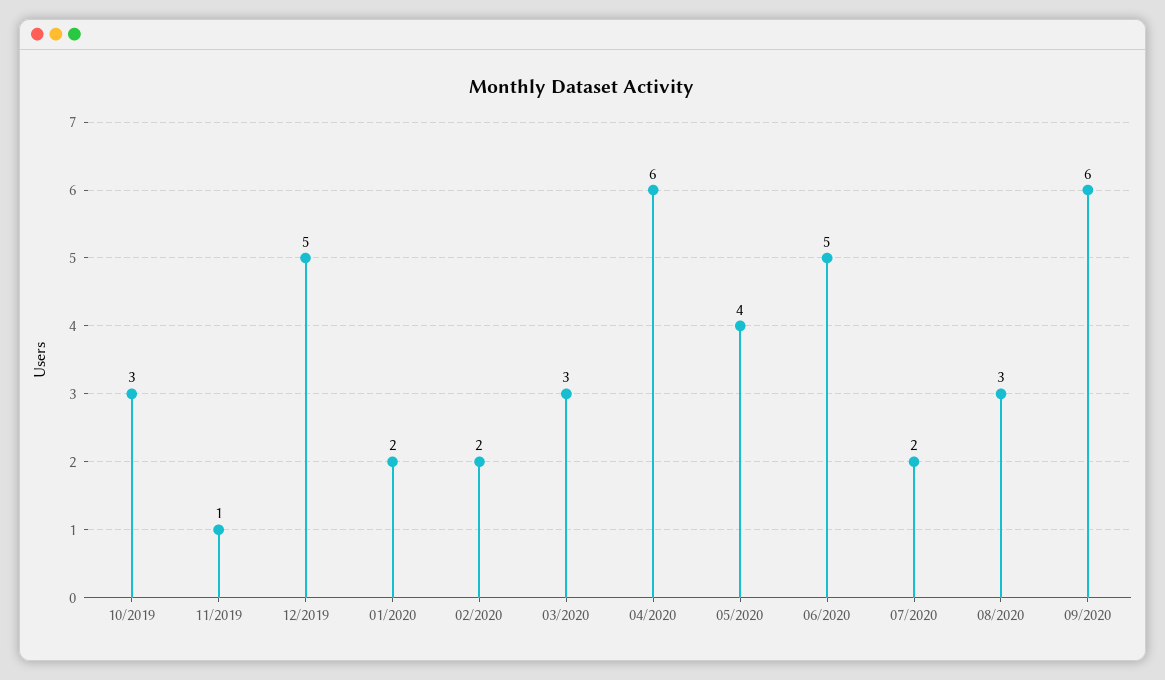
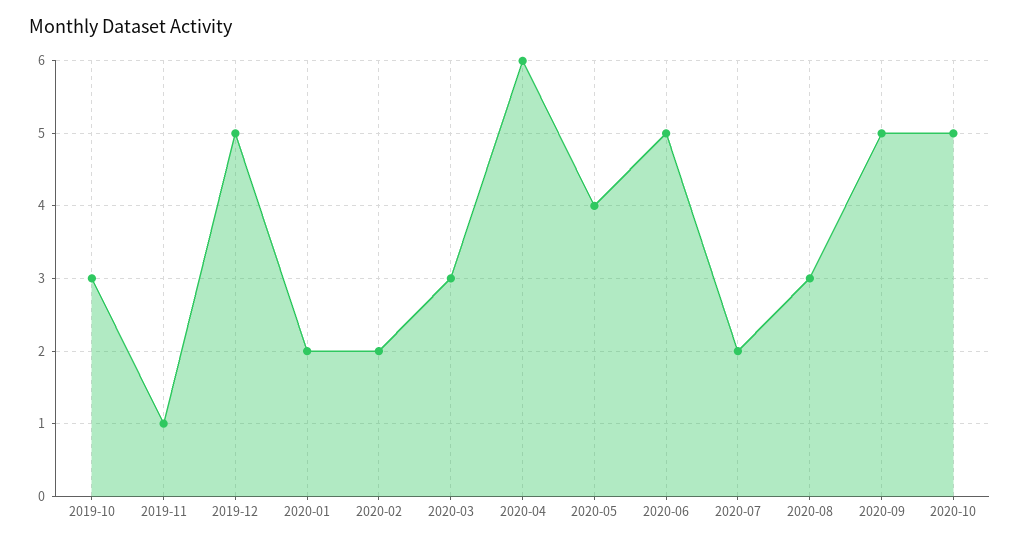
09/2020: 6 -> 5
2020-10: none -> 5

